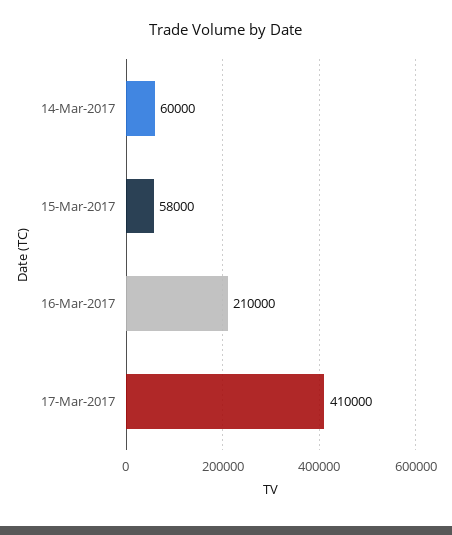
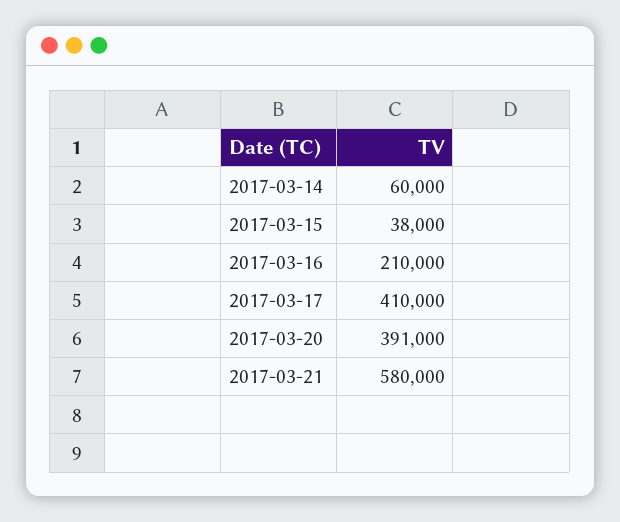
15-Mar-2017: 58000 -> 38000
2017-03-20: none -> 391000
2017-03-21: none -> 580000

